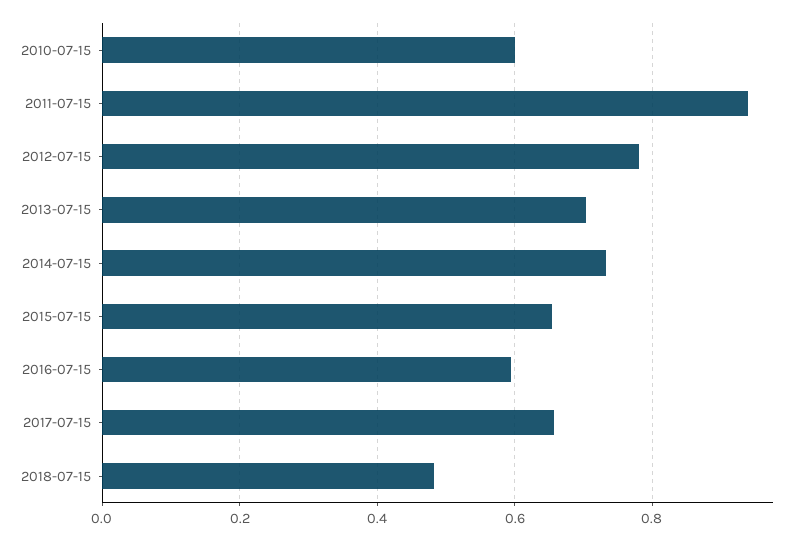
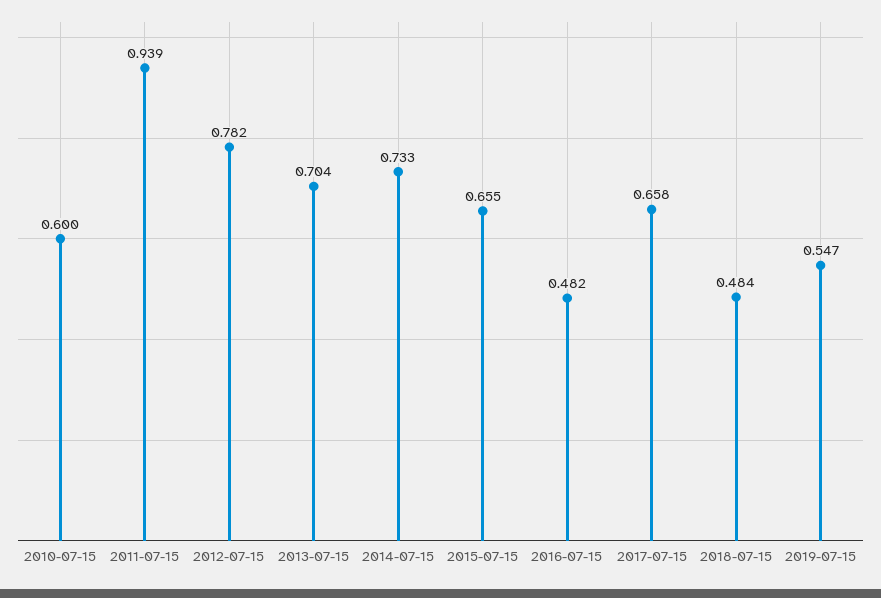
2016-07-15: 0.6 -> 0.482
2019-07-15: none -> 0.547

